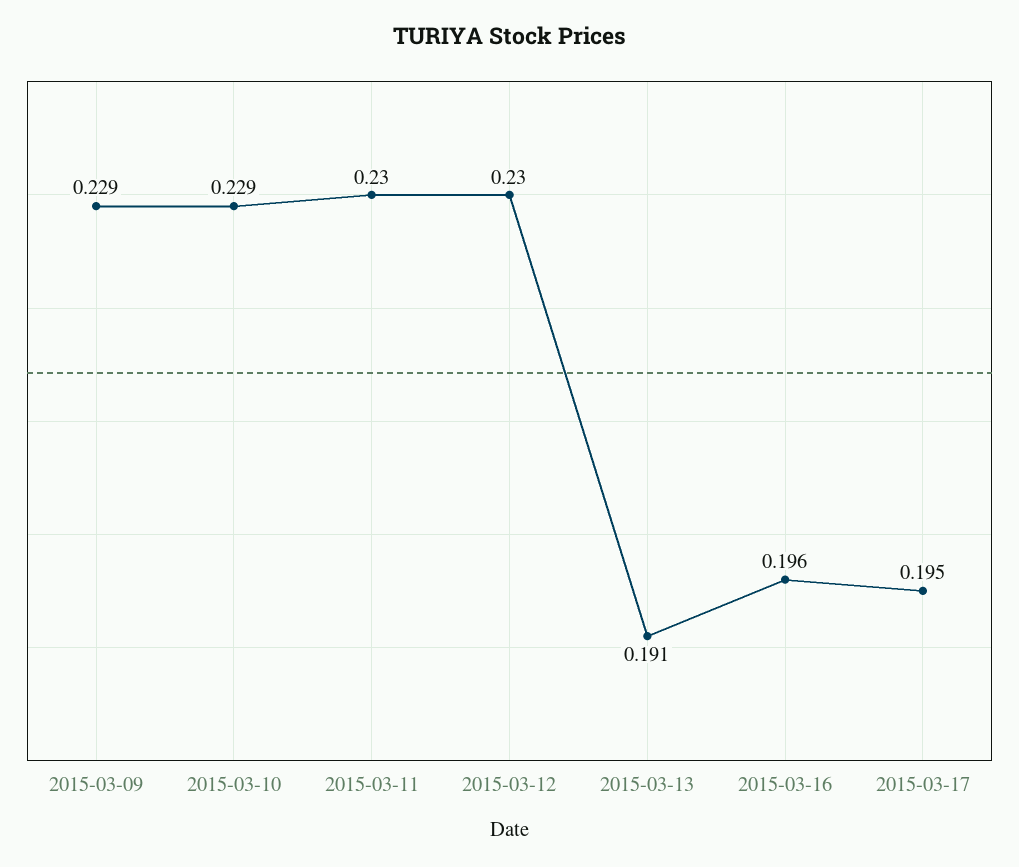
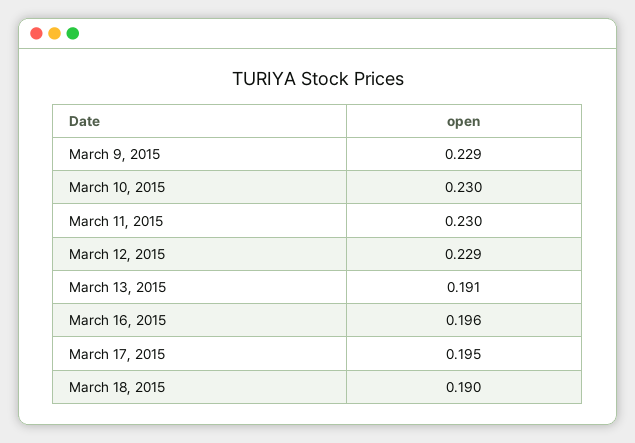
2015-03-10: 0.229 -> 0.23
2015-03-12: 0.23 -> 0.229
March 18, 2015: none -> 0.19

